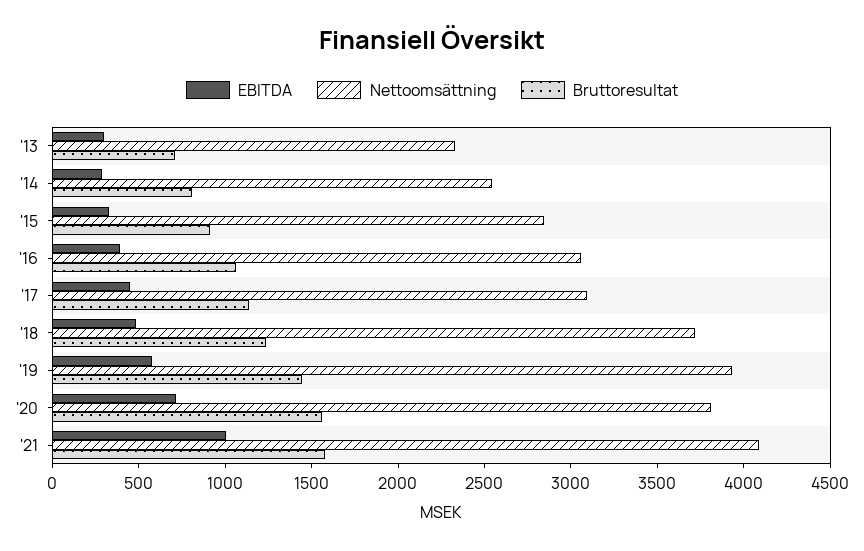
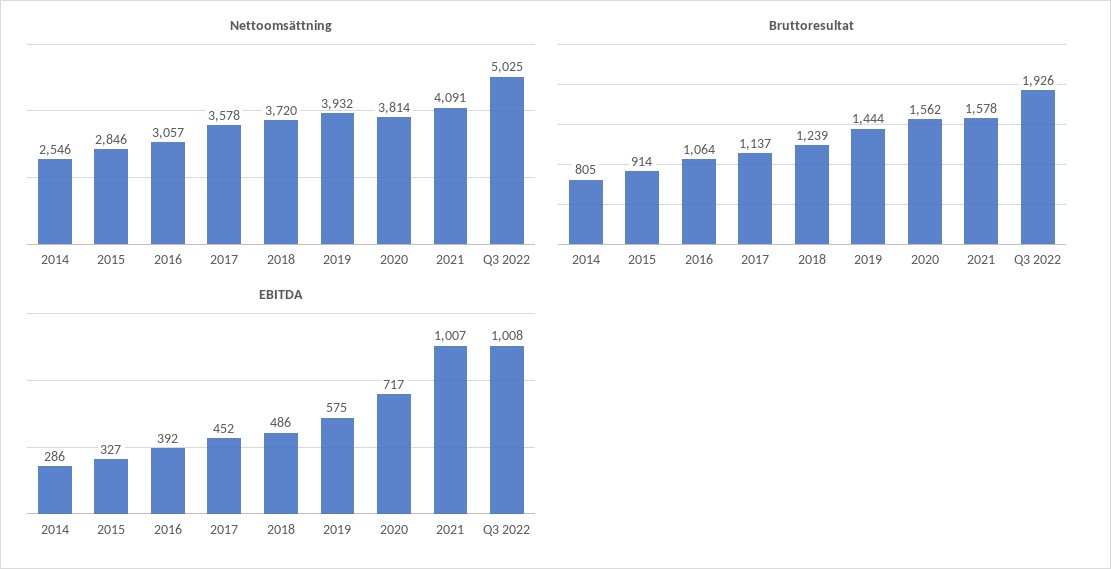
EBITDA, '13: 300 -> none
Nettoomsättning, '13: 2300 -> none
Bruttoresultat, '13: 700 -> none
Nettoomsättning, '17: 3100 -> 3578
Nettoomsättning, Q3 2022: none -> 5025
Bruttoresultat, Q3 2022: none -> 1926
EBITDA, Q3 2022: none -> 1008

